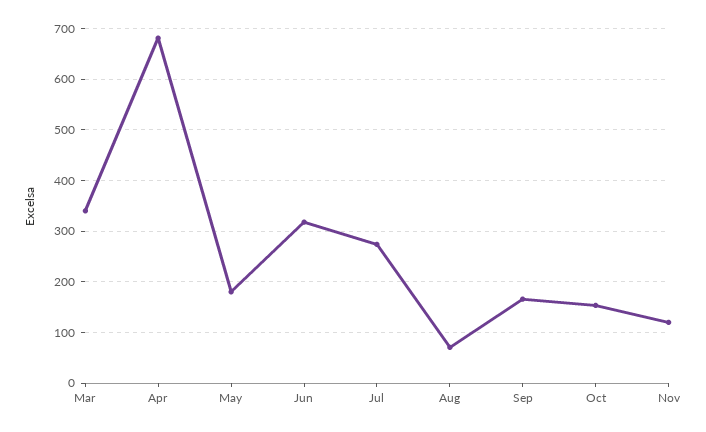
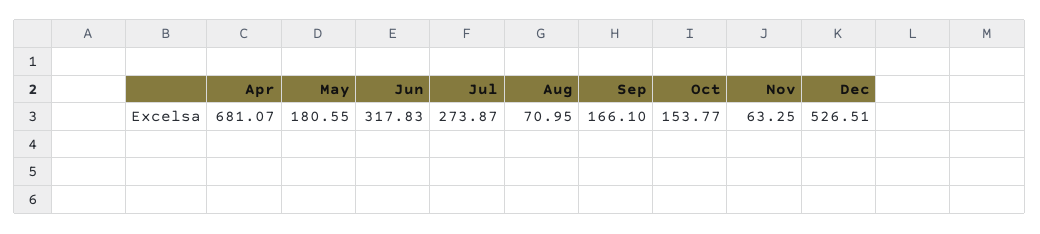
Mar: 340 -> none
Nov: 120 -> 63.25
Dec: none -> 526.51

